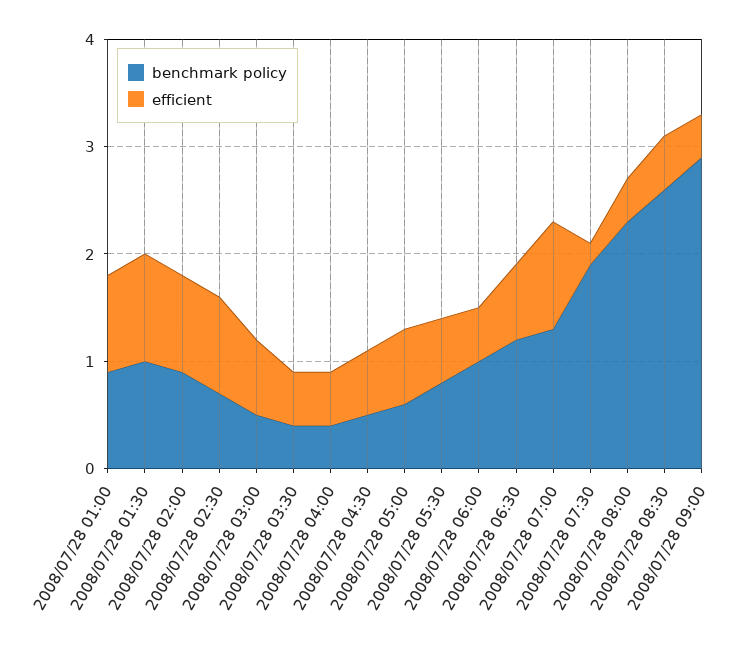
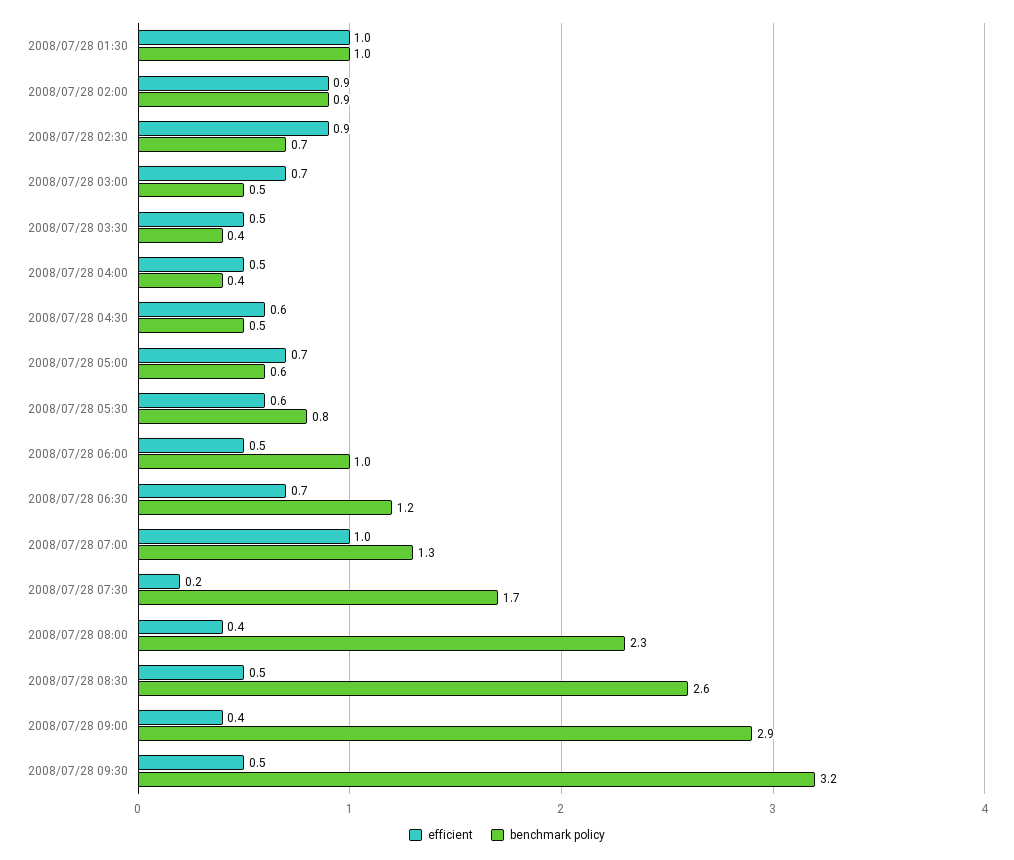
benchmark policy, 2008/07/28 01:00: 0.9 -> none
efficient, 2008/07/28 01:00: 0.9 -> none
benchmark policy, 2008/07/28 07:30: 1.9 -> 1.7
efficient, 2008/07/28 09:30: none -> 0.5
benchmark policy, 2008/07/28 09:30: none -> 3.2

